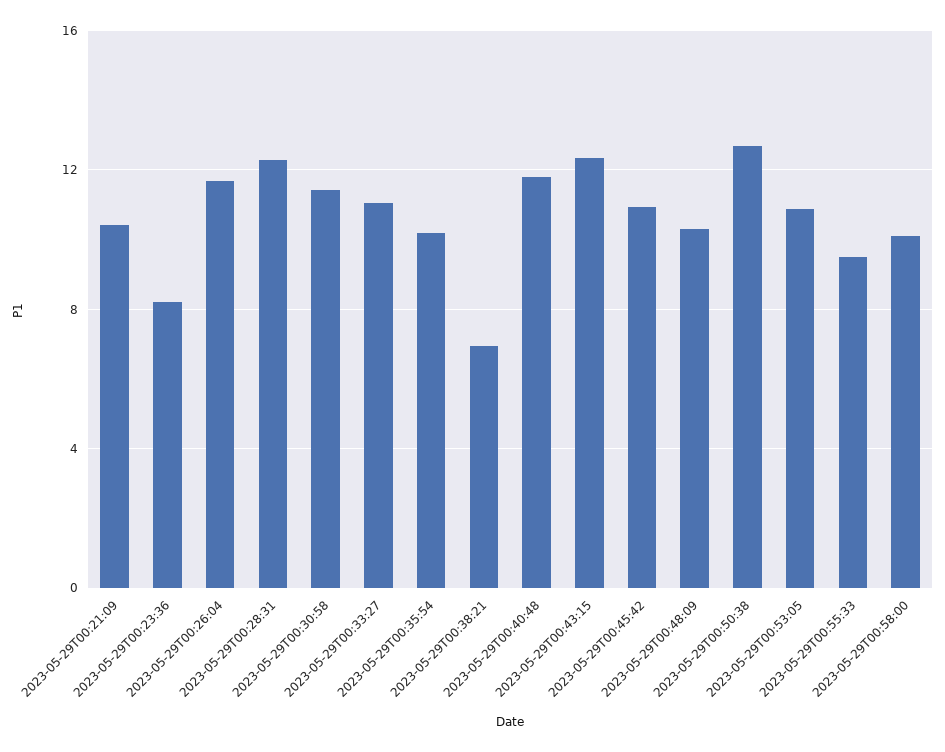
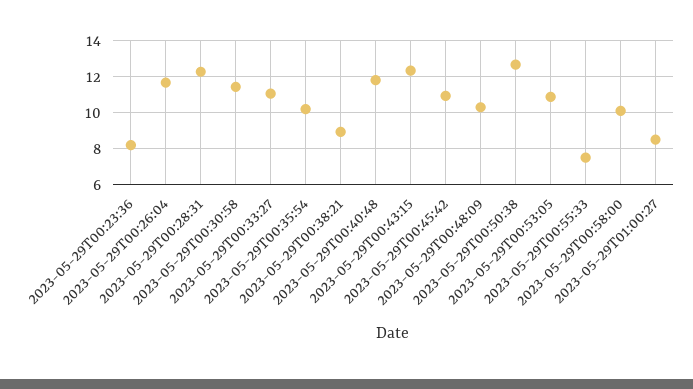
2023-05-29T00:21:09: 10.5 -> none
2023-05-29T00:38:21: 7 -> 9
2023-05-29T00:55:33: 9.5 -> 7.5
2023-05-29T01:00:27: none -> 8.5

